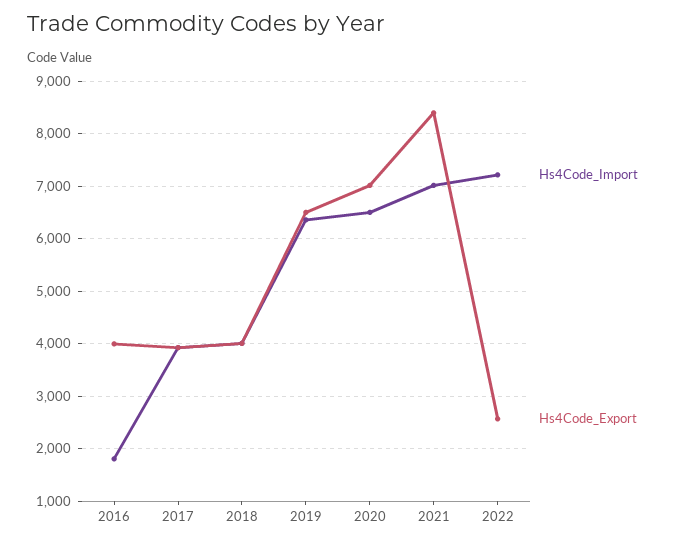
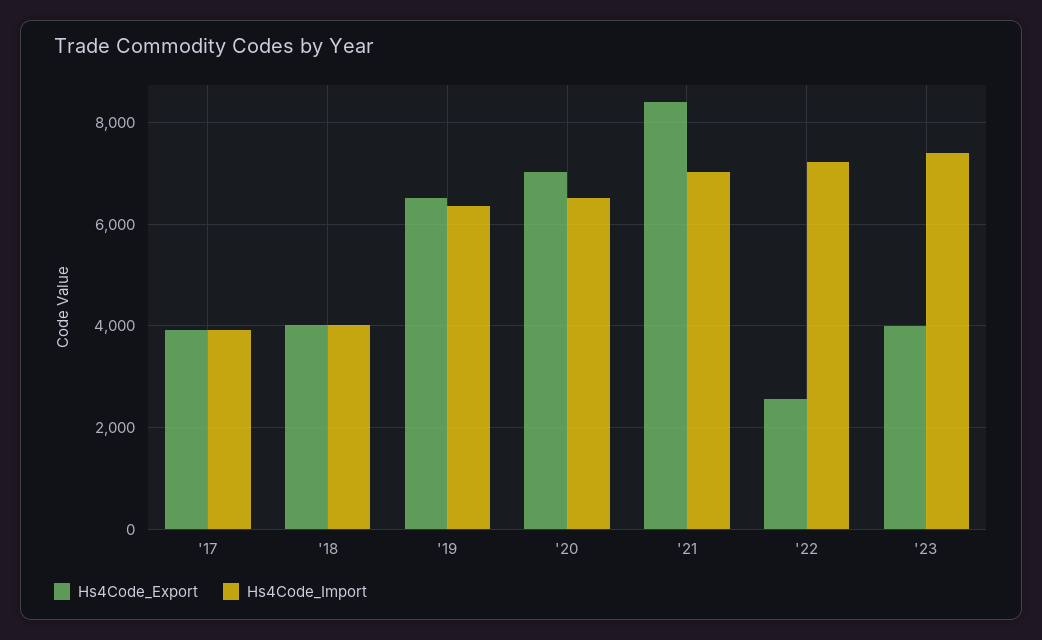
Hs4Code_Import, 2016: 1800 -> none
Hs4Code_Export, 2016: 4000 -> none
Hs4Code_Export, '23: none -> 4000
Hs4Code_Import, '23: none -> 7400

